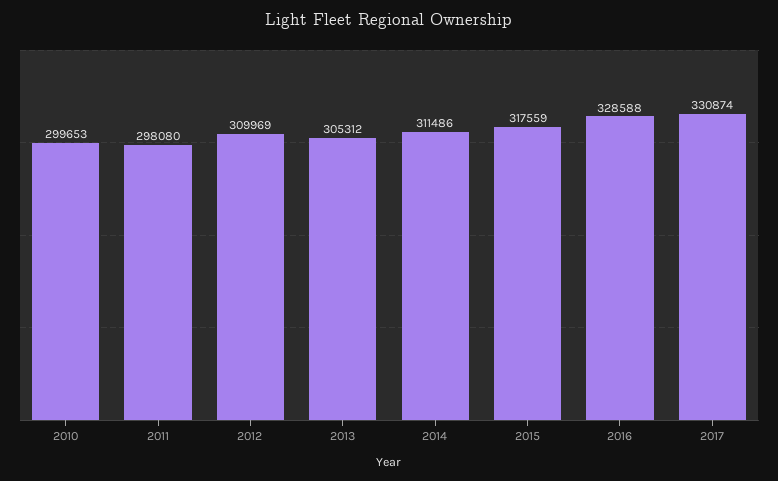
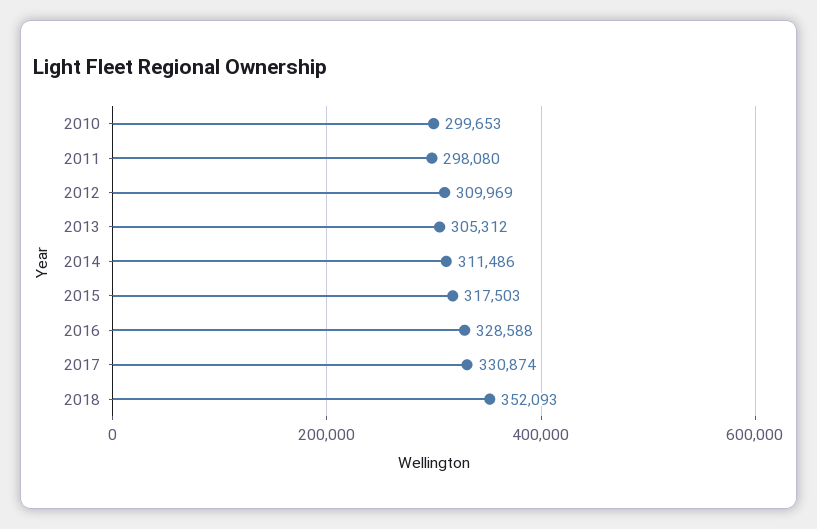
2015: 317559 -> 317503
2018: none -> 352093

